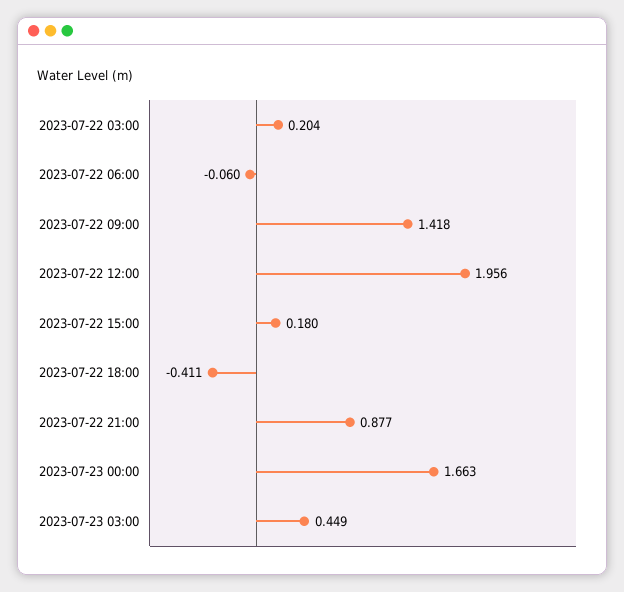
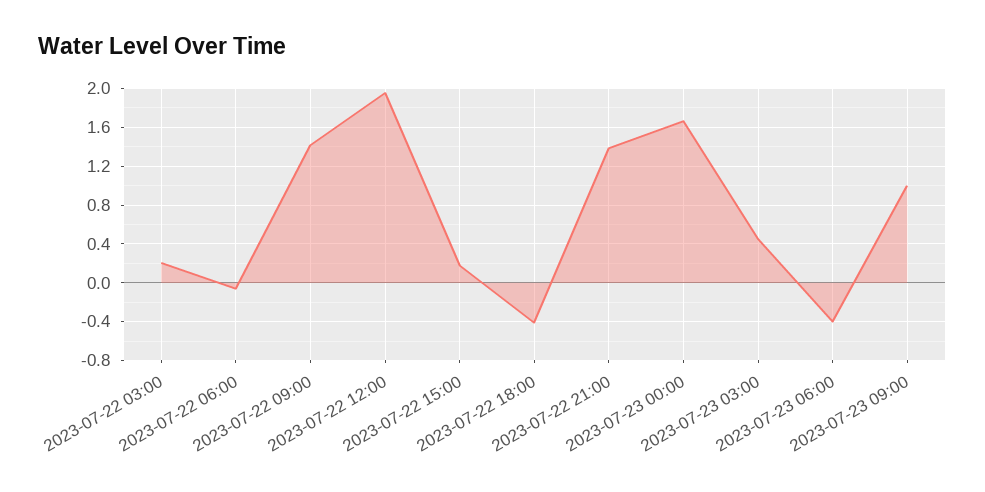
2023-07-22 21:00: 0.877 -> 1.4
2023-07-23 06:00: none -> -0.4
2023-07-23 09:00: none -> 1

